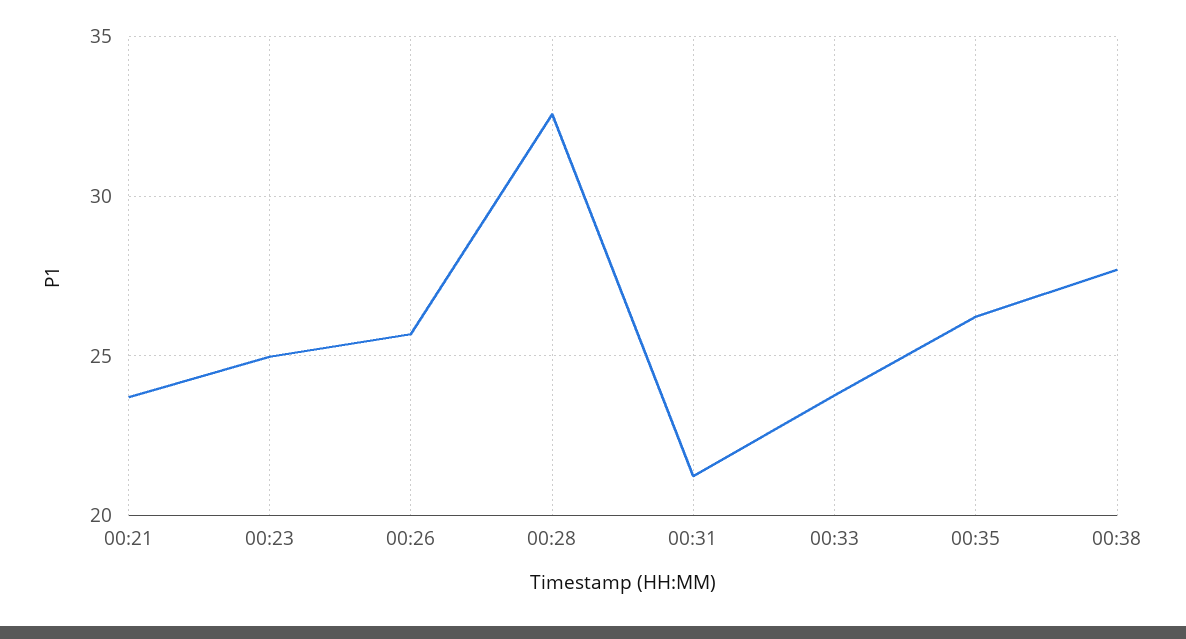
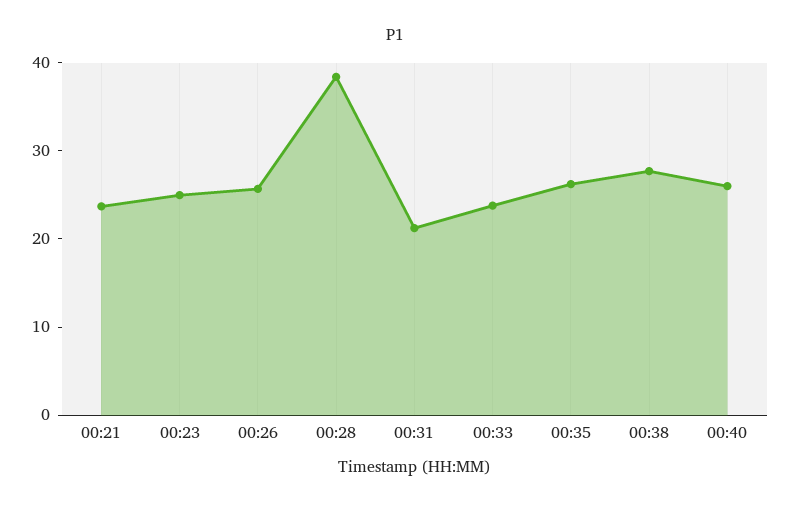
00:28: 32.5 -> 38
00:40: none -> 26

